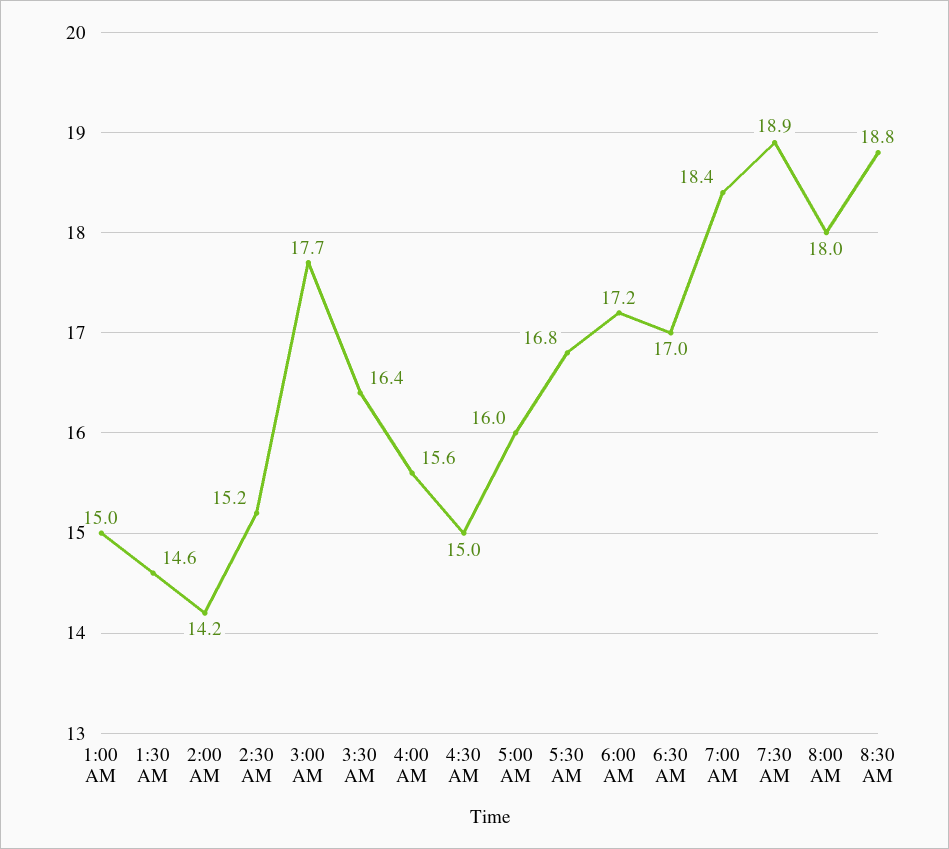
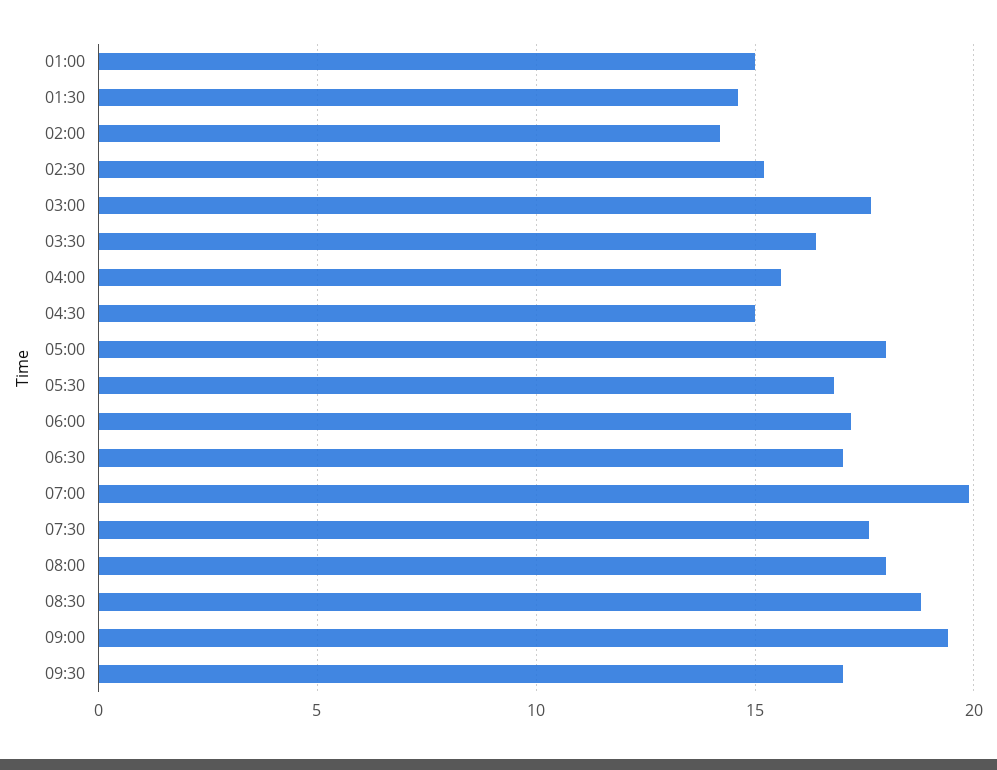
5:00 AM: 16 -> 18
7:00 AM: 18.4 -> 20
7:30 AM: 18.9 -> 17.5
09:00: none -> 19.5
09:30: none -> 17

